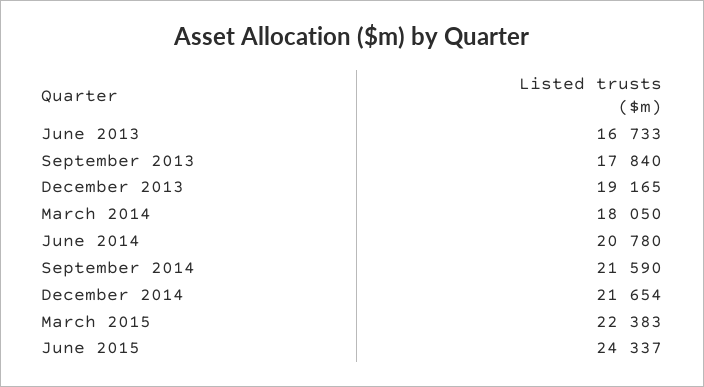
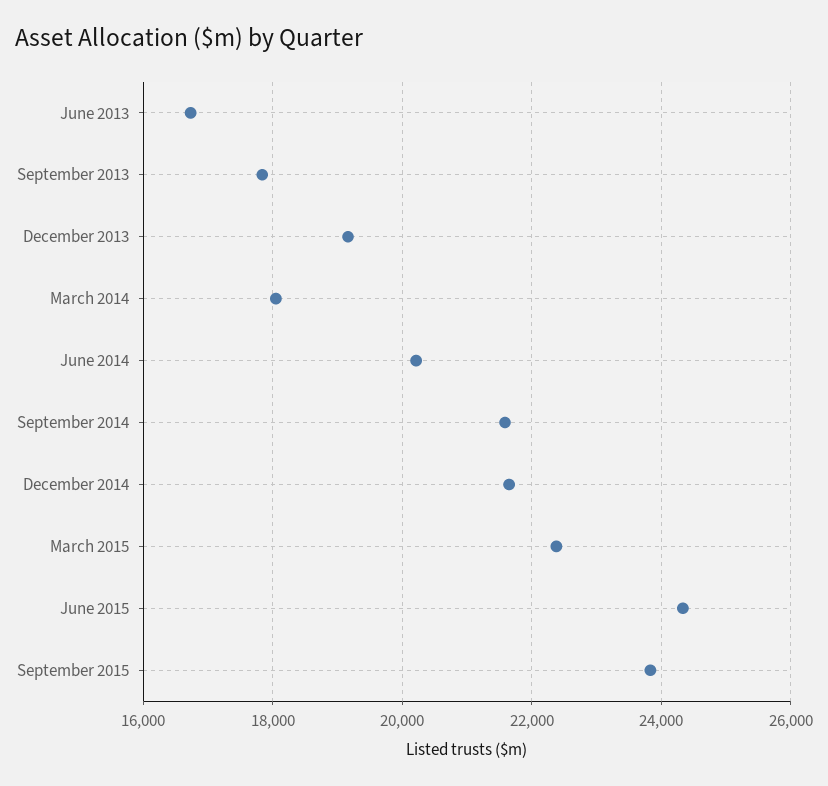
June 2014: 20780 -> 20200
September 2015: none -> 23800

